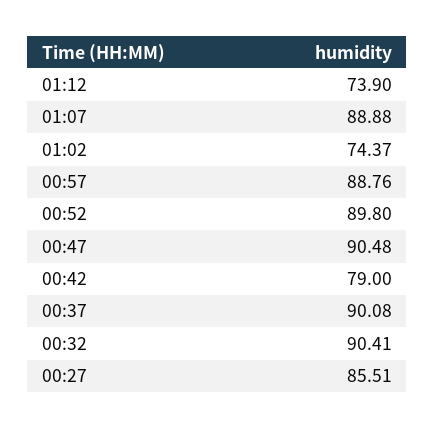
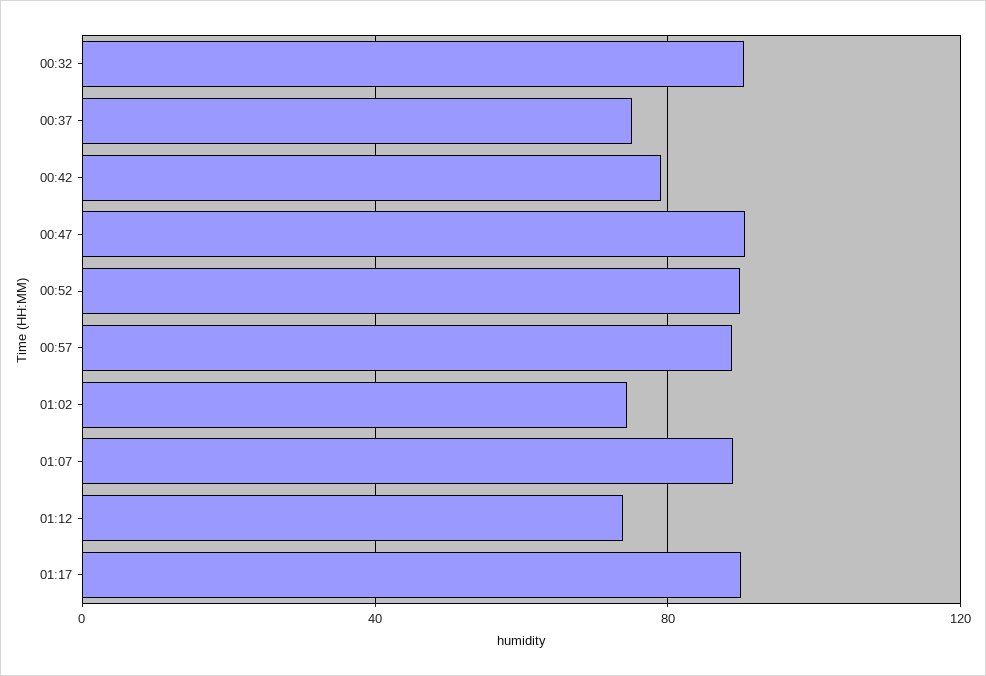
00:37: 90.08 -> 75
00:27: 85.51 -> none
01:17: none -> 90

